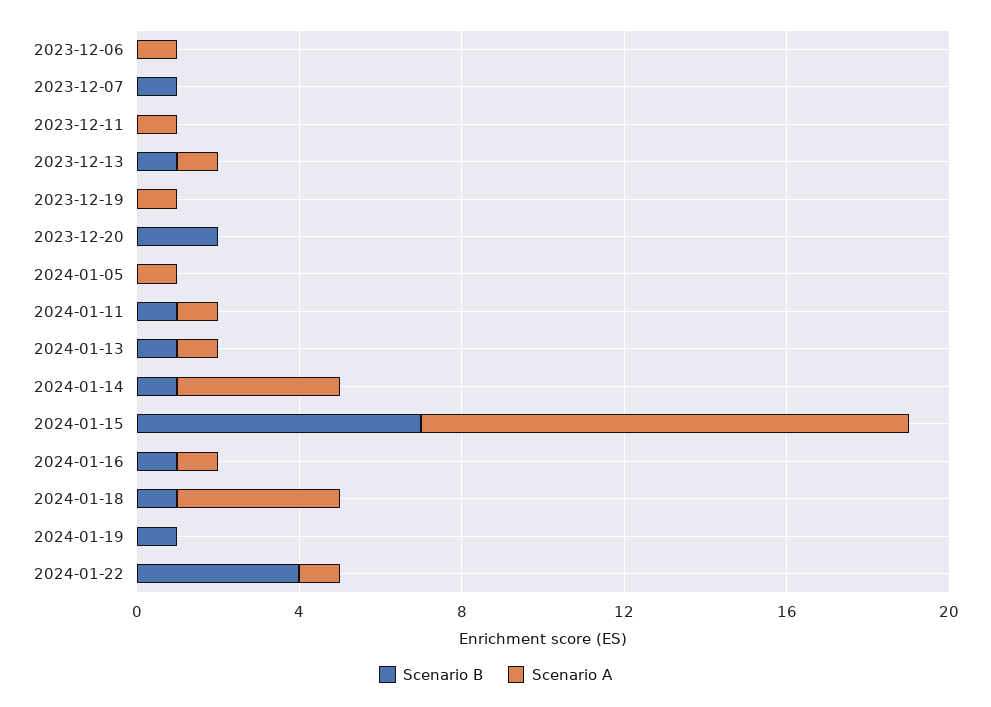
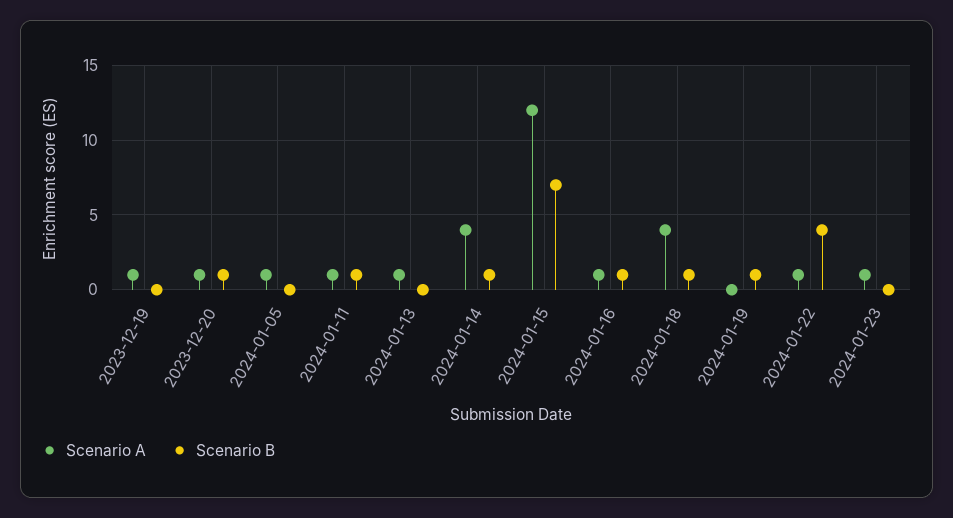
Scenario B, 2023-12-06: 0 -> none
Scenario A, 2023-12-06: 1 -> none
Scenario B, 2023-12-07: 1 -> none
Scenario A, 2023-12-07: 0 -> none
Scenario B, 2023-12-11: 0 -> none
Scenario A, 2023-12-11: 1 -> none
Scenario B, 2023-12-13: 1 -> none
Scenario A, 2023-12-13: 1 -> none
Scenario B, 2023-12-20: 2 -> 1
Scenario A, 2023-12-20: 0 -> 1
Scenario B, 2024-01-13: 1 -> 0
Scenario A, 2024-01-23: none -> 1
Scenario B, 2024-01-23: none -> 0

